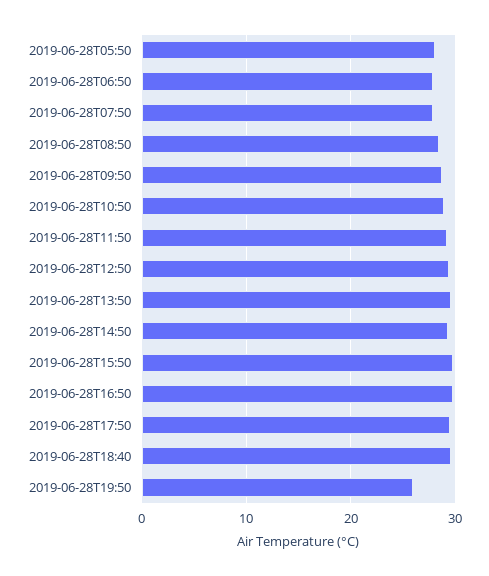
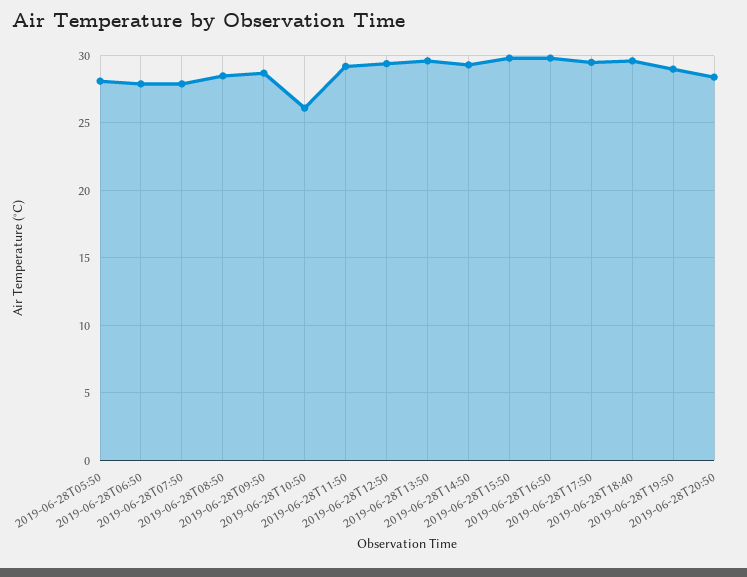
2019-06-28T10:50: 29 -> 26
2019-06-28T19:50: 26 -> 29
2019-06-28T20:50: none -> 28.5

